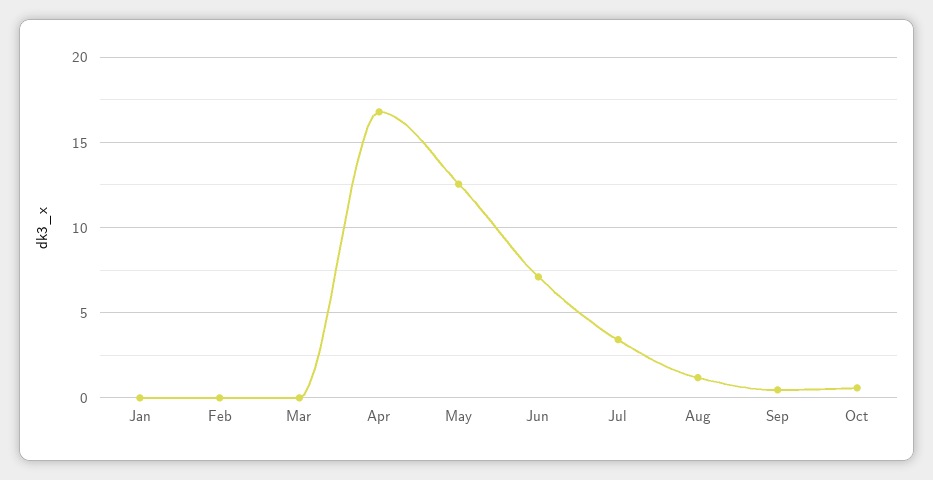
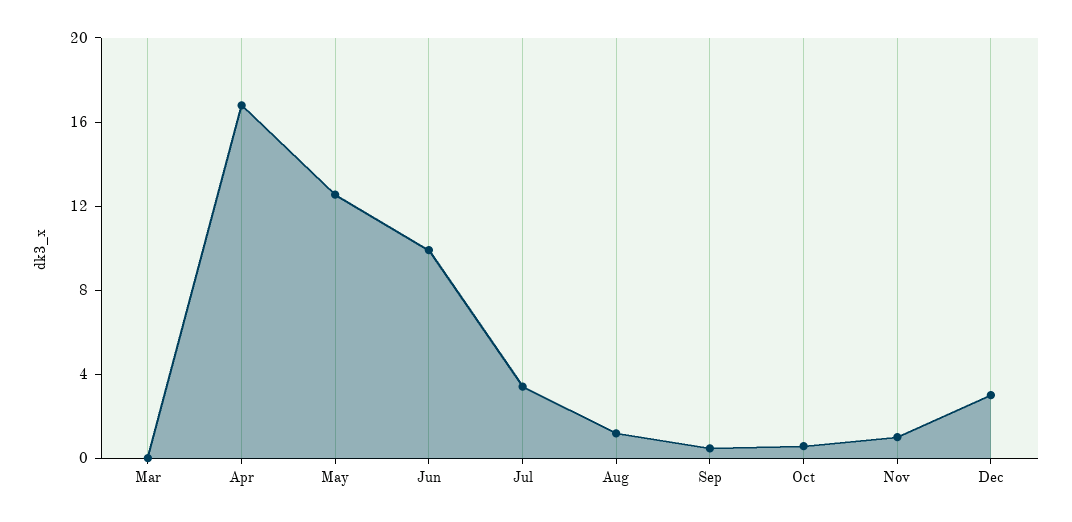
Jan: 0 -> none
Feb: 0 -> none
Jun: 7 -> 10
Nov: none -> 1
Dec: none -> 3

